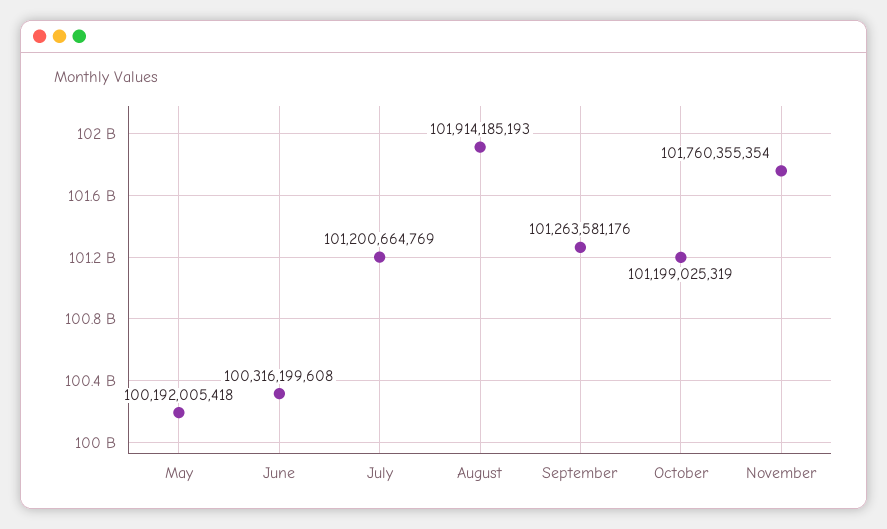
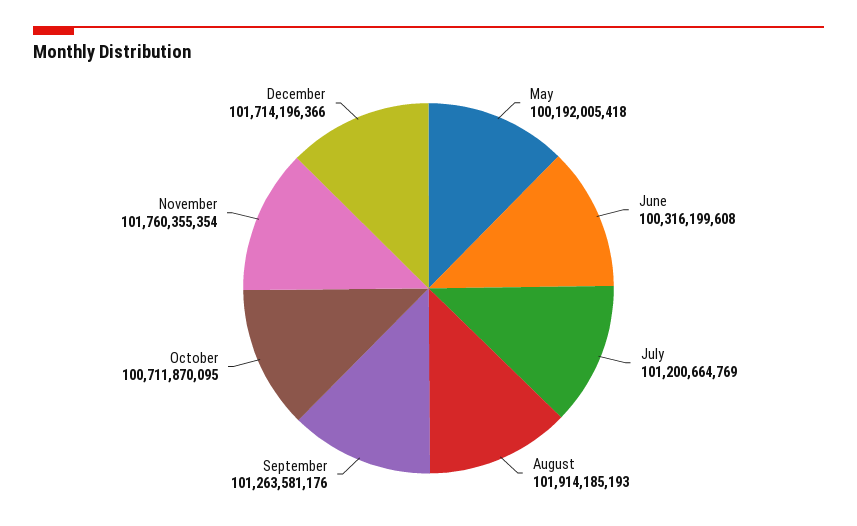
October: 101199025319 -> 100711870095
December: none -> 101714196366

